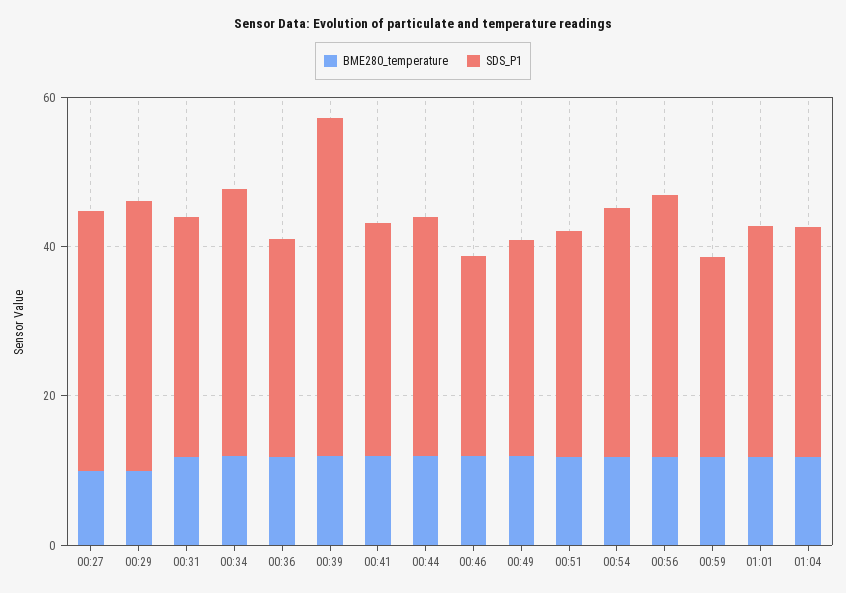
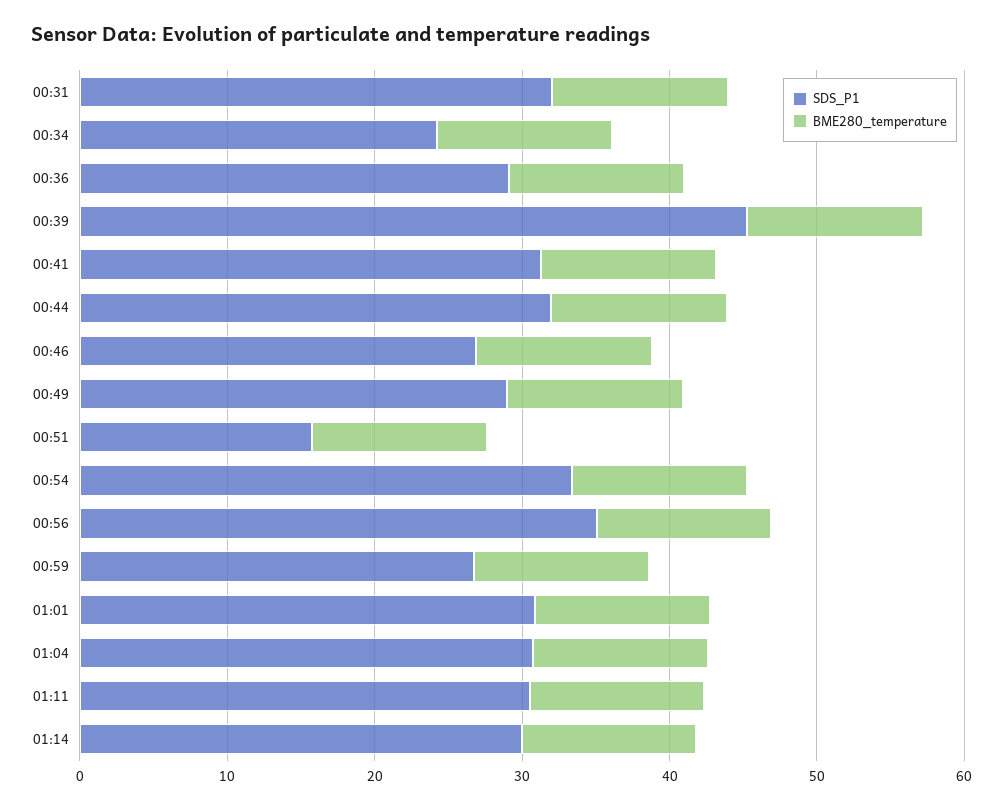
BME280_temperature, 00:27: 10 -> none
SDS_P1, 00:27: 35 -> none
BME280_temperature, 00:29: 10 -> none
SDS_P1, 00:29: 35 -> none
SDS_P1, 00:34: 35 -> 24
SDS_P1, 00:51: 30 -> 16
SDS_P1, 01:11: none -> 30
BME280_temperature, 01:11: none -> 12
SDS_P1, 01:14: none -> 30
BME280_temperature, 01:14: none -> 12

